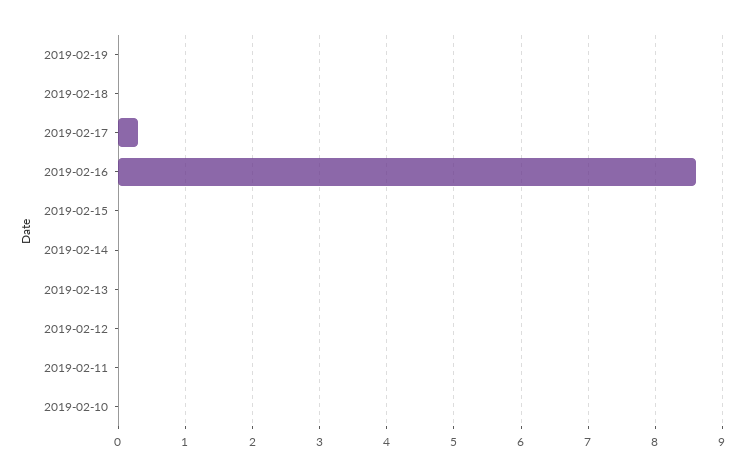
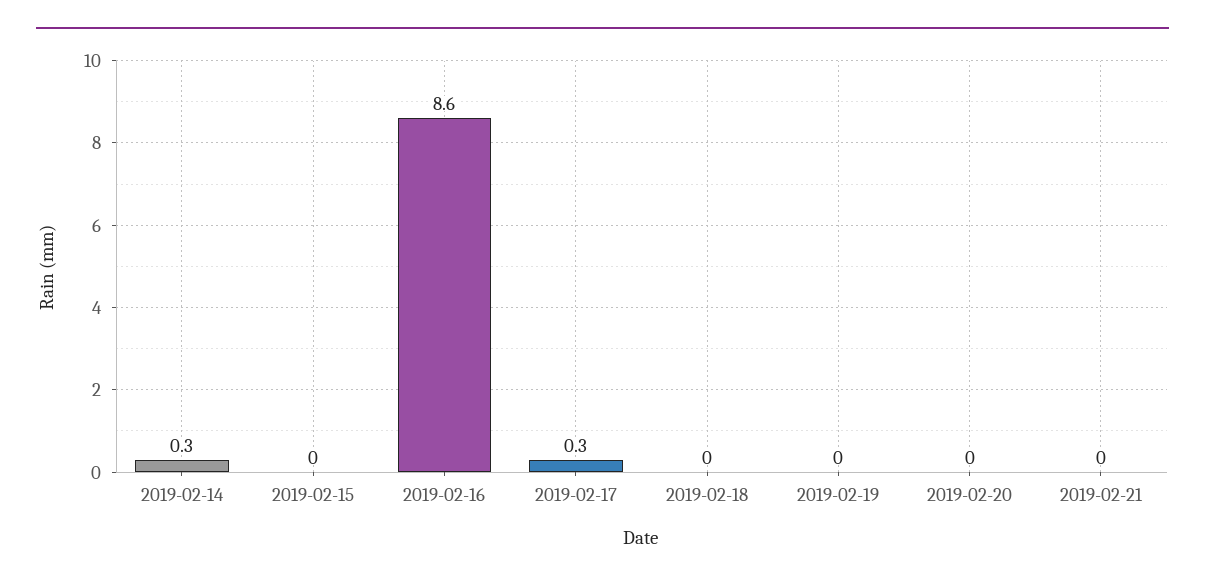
2019-02-14: 0 -> 0.3
2019-02-13: 0 -> none
2019-02-12: 0 -> none
2019-02-11: 0 -> none
2019-02-10: 0 -> none
2019-02-20: none -> 0
2019-02-21: none -> 0

